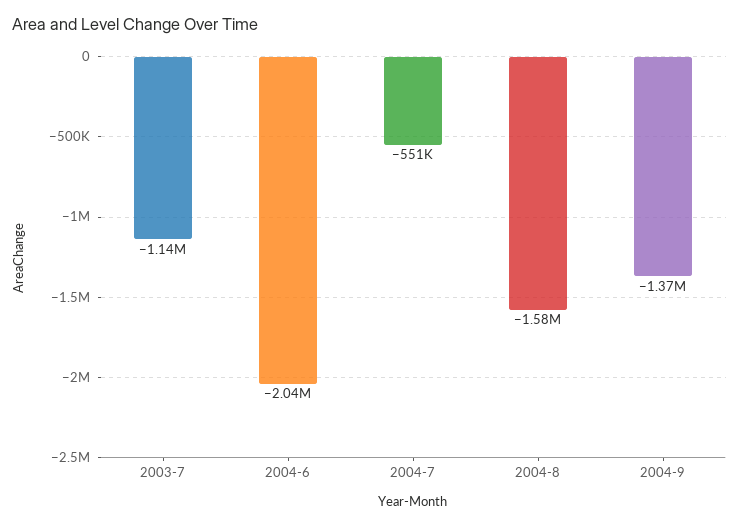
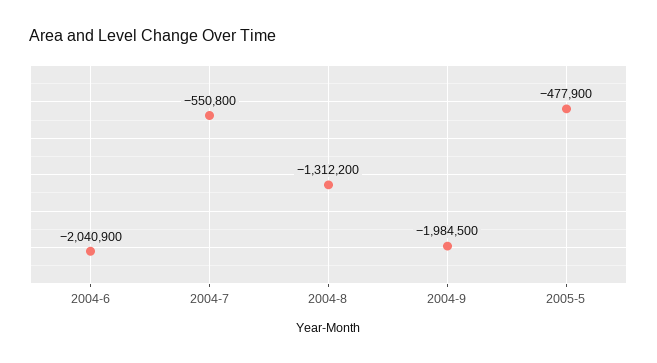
2003-7: -1140000 -> none
2004-8: -1580000 -> -1312200
2004-9: -1370000 -> -1984500
2005-5: none -> -477900

